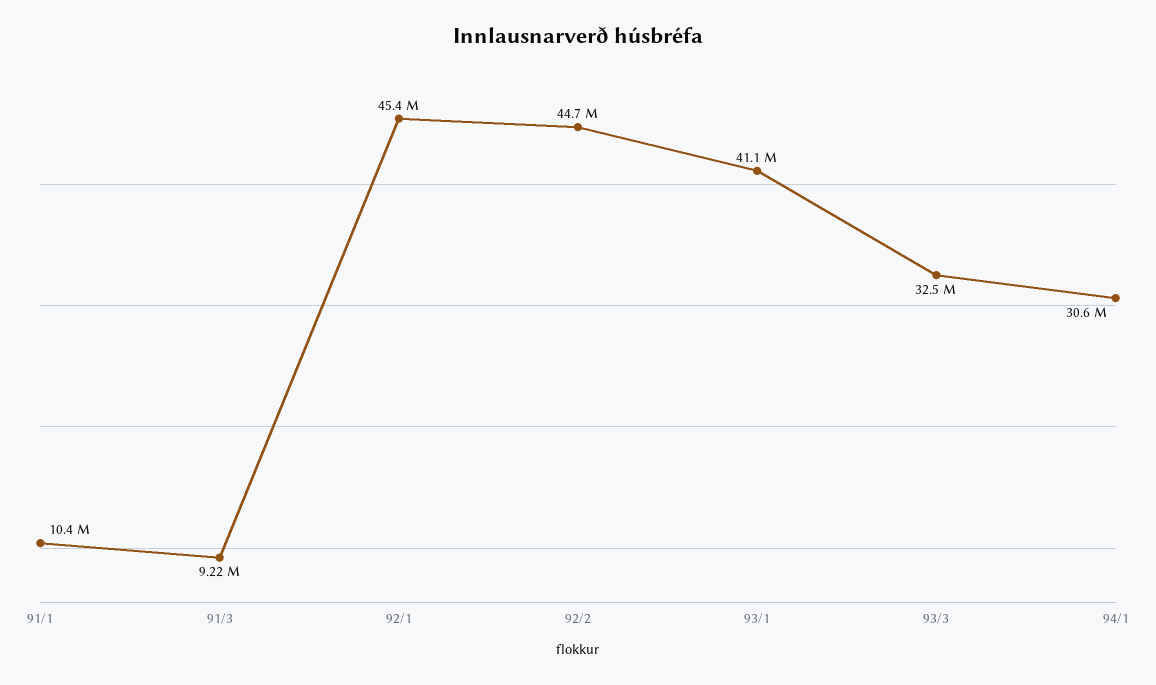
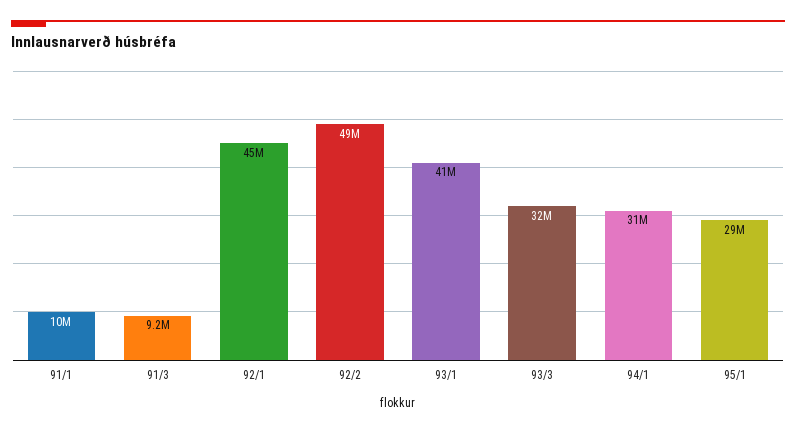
92/2: 44700000 -> 49000000
95/1: none -> 29000000

